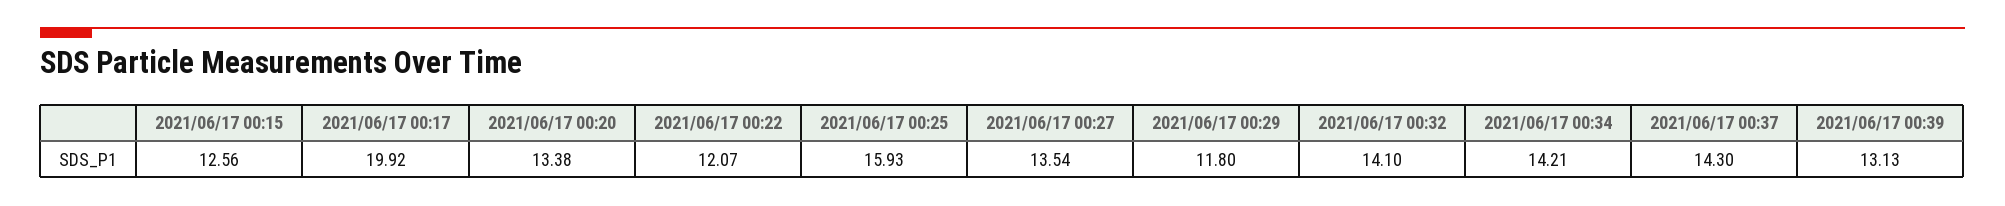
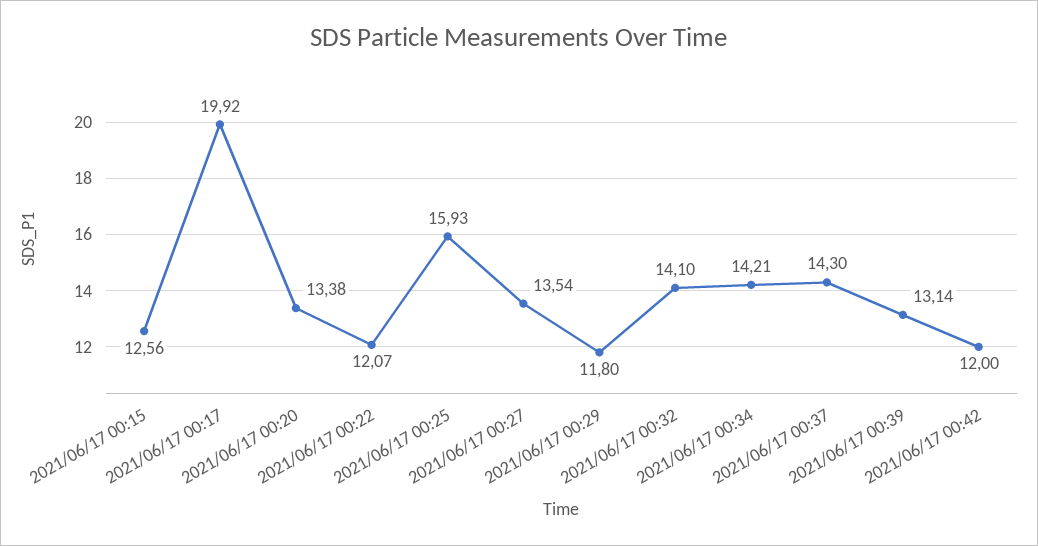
2021/06/17 00:39: 13.13 -> 13.14
2021/06/17 00:42: none -> 12

